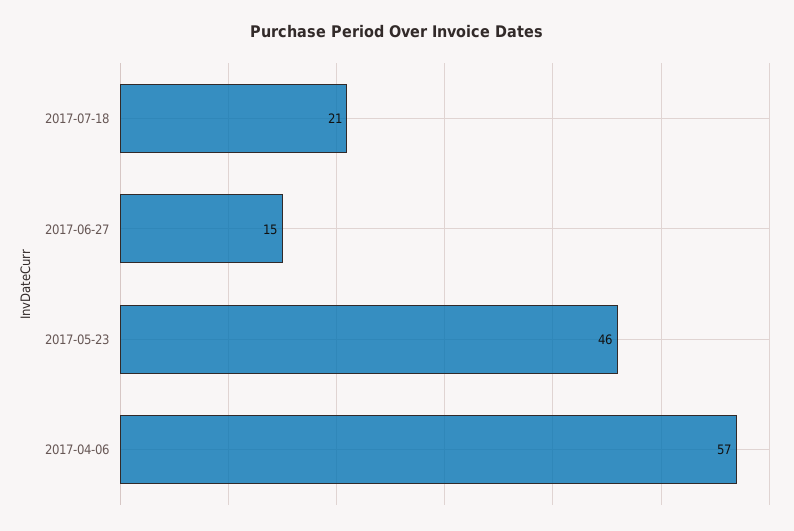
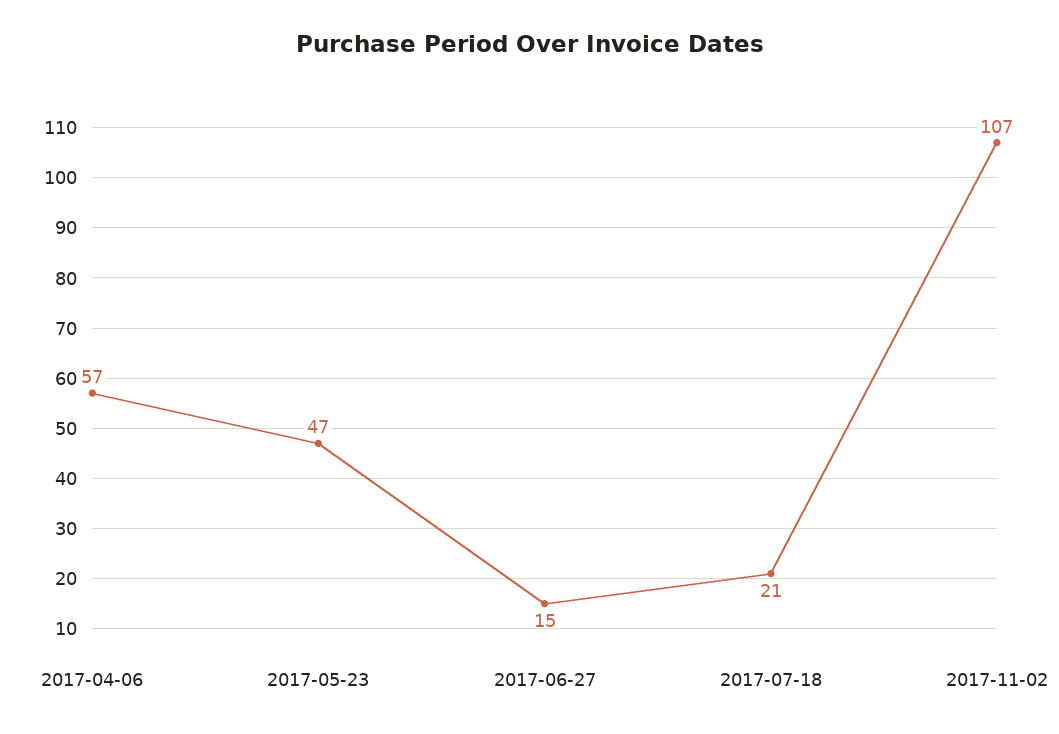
2017-05-23: 46 -> 47
2017-11-02: none -> 107

